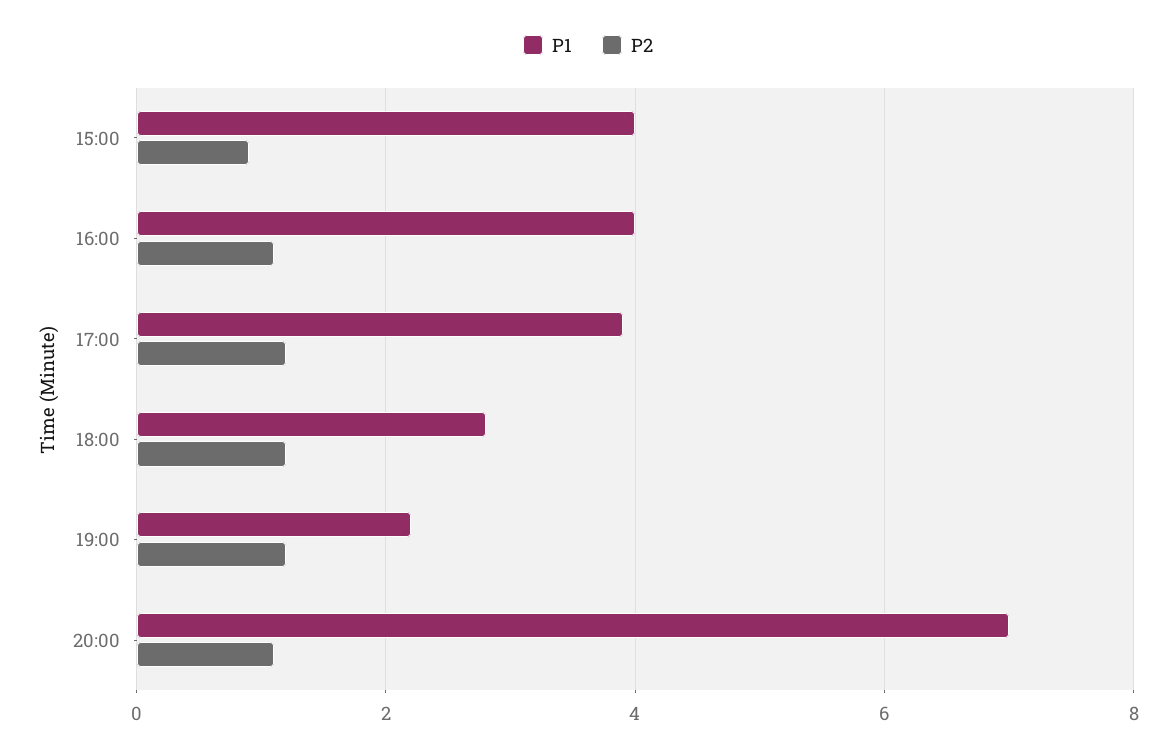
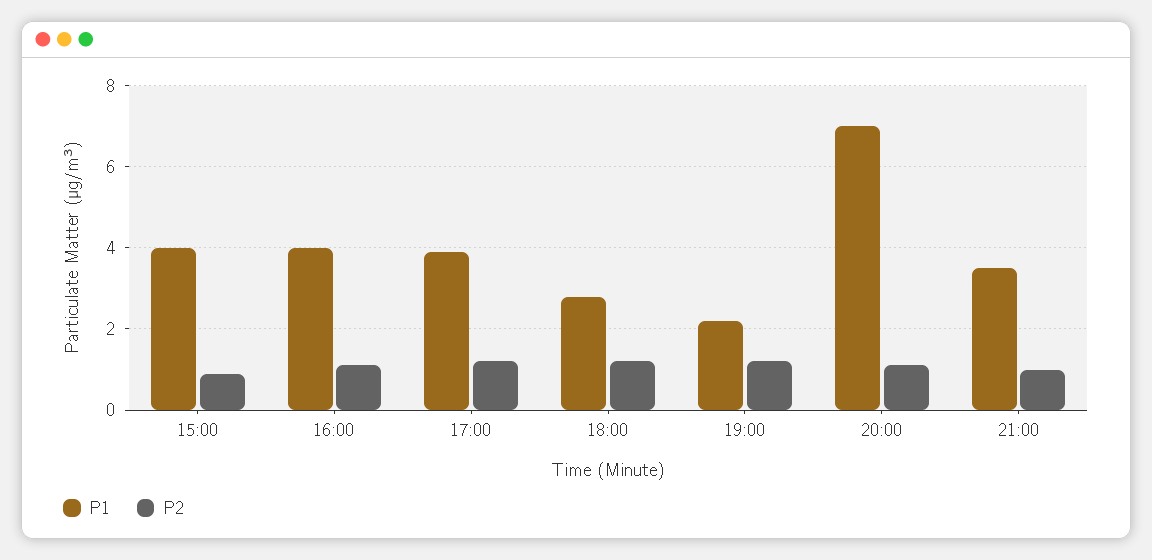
P1, 21:00: none -> 3.5
P2, 21:00: none -> 1

